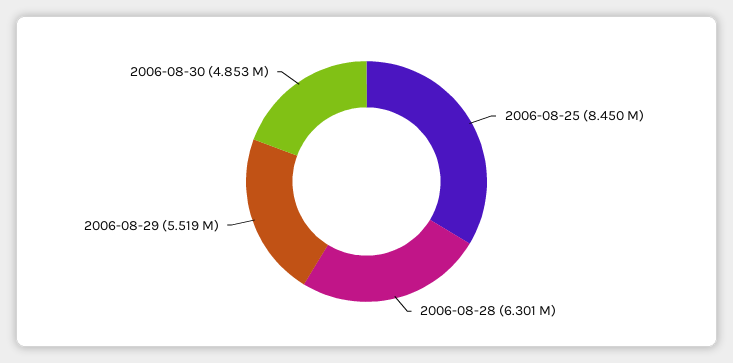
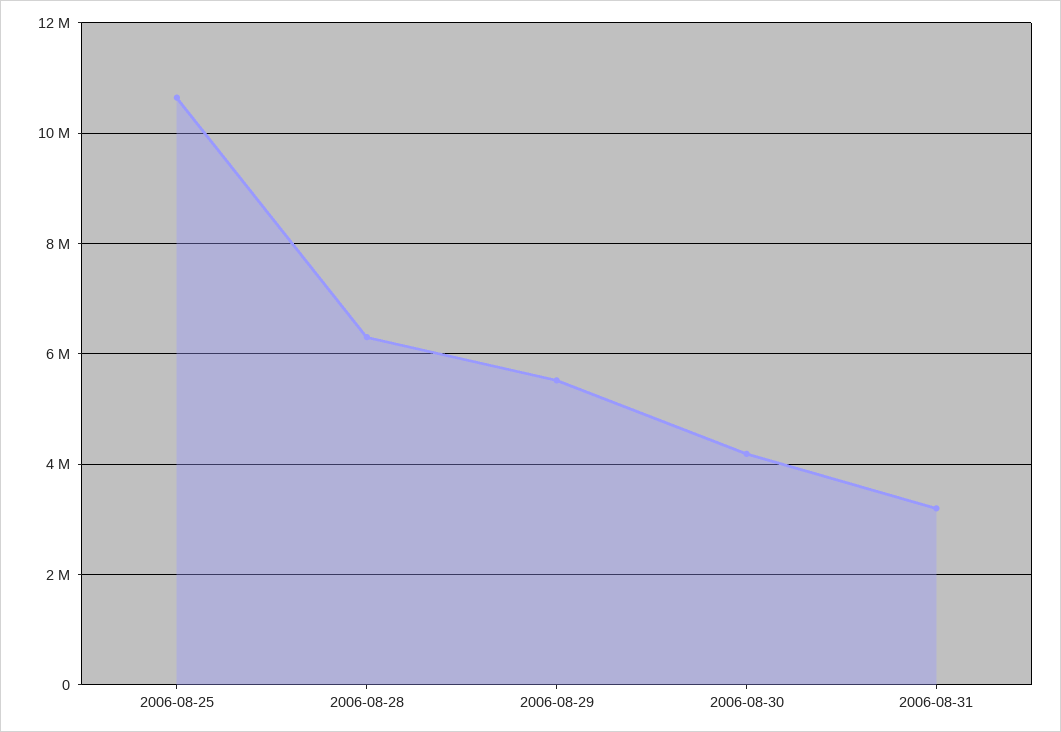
2006-08-25: 8450000 -> 10600000
2006-08-30: 4853000 -> 4200000
2006-08-31: none -> 3200000

